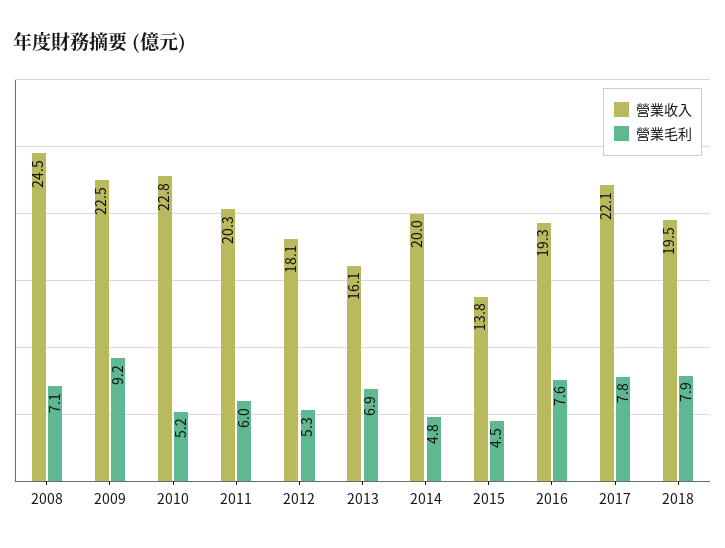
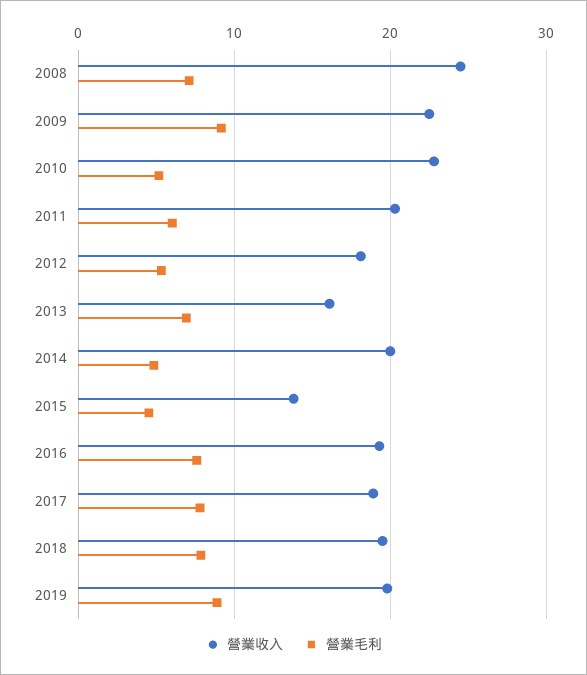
營業收入, 2017: 22.1 -> 19
營業收入, 2019: none -> 20
營業毛利, 2019: none -> 9

